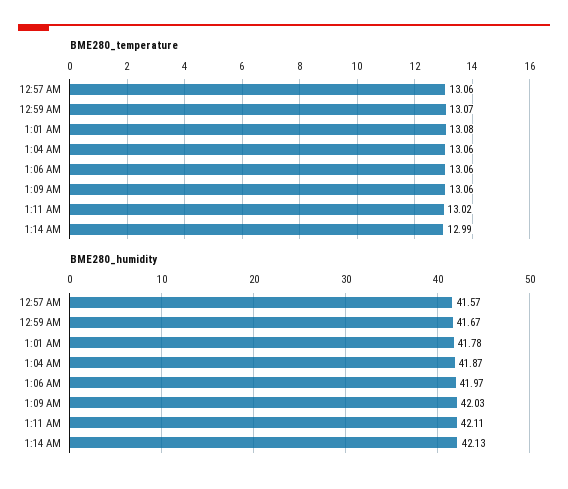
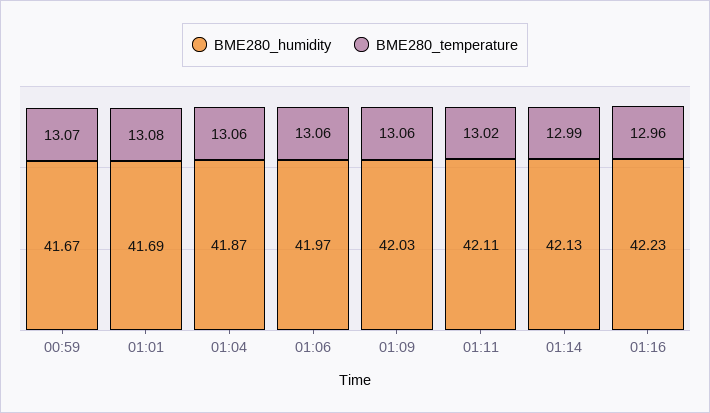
BME280_temperature, 12:57 AM: 13.06 -> none
BME280_humidity, 12:57 AM: 41.57 -> none
BME280_humidity, 1:01 AM: 41.78 -> 41.69
BME280_humidity, 01:16: none -> 42.23
BME280_temperature, 01:16: none -> 12.96

